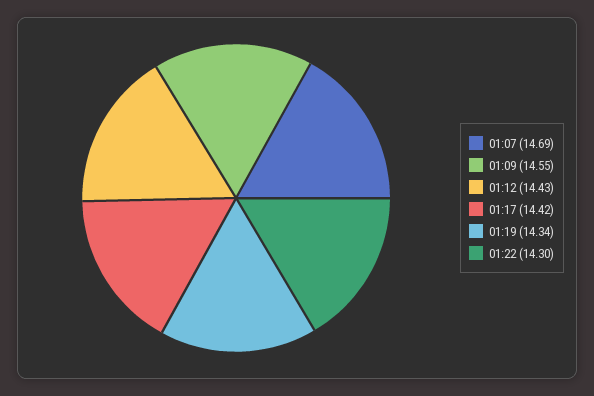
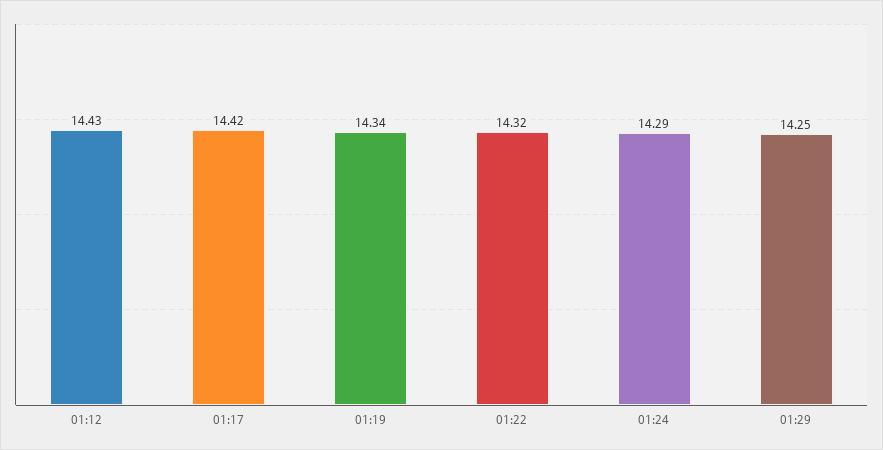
01:07: 14.69 -> none
01:09: 14.55 -> none
01:22: 14.3 -> 14.32
01:24: none -> 14.29
01:29: none -> 14.25

